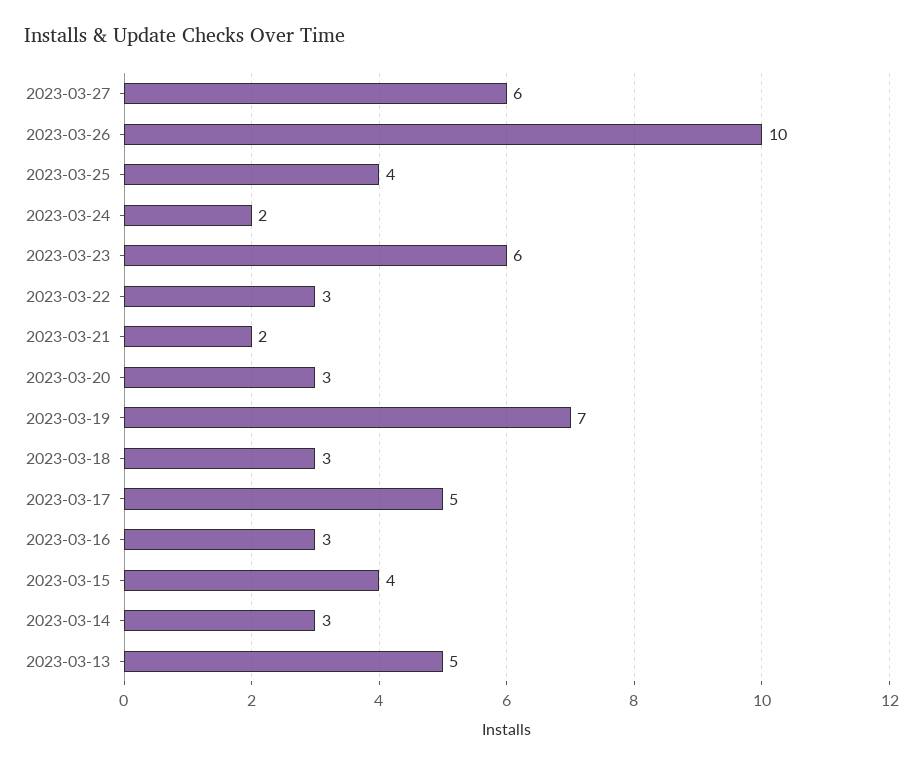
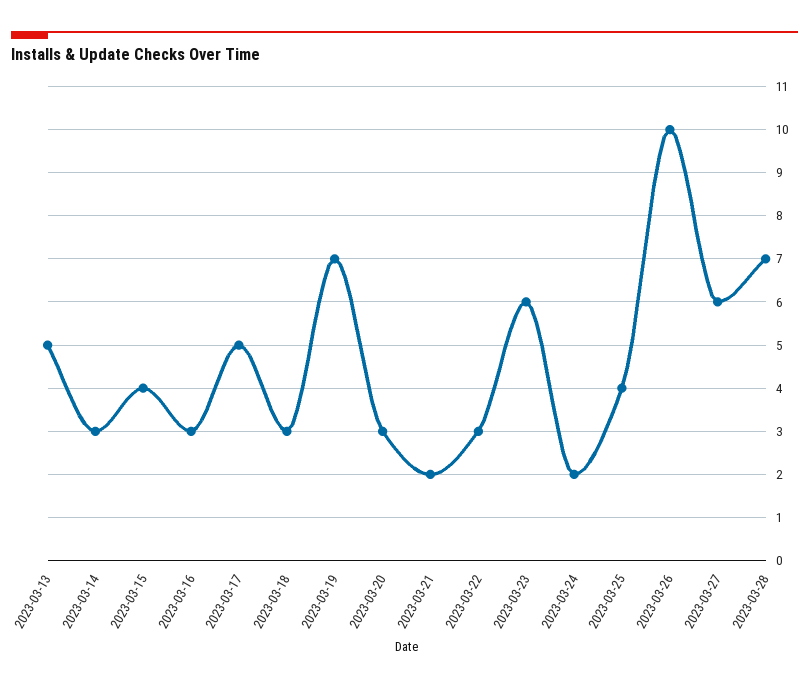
2023-03-28: none -> 7

